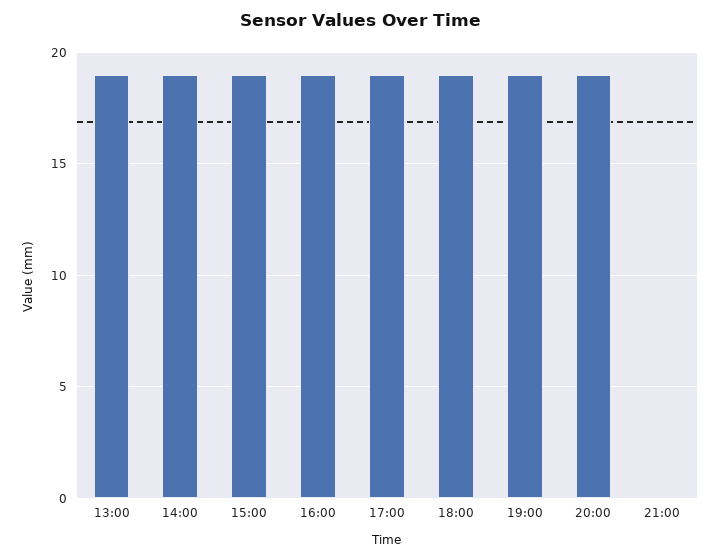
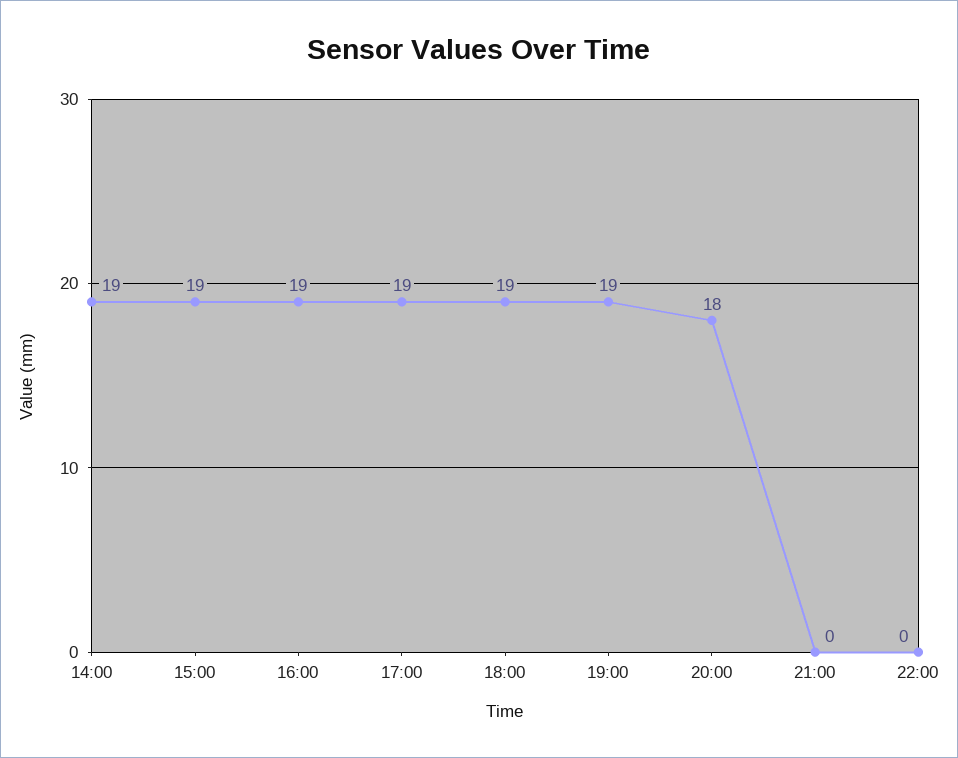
13:00: 19 -> none
20:00: 19 -> 18
22:00: none -> 0

